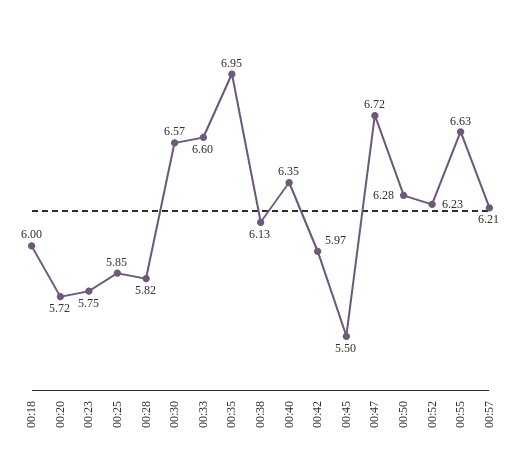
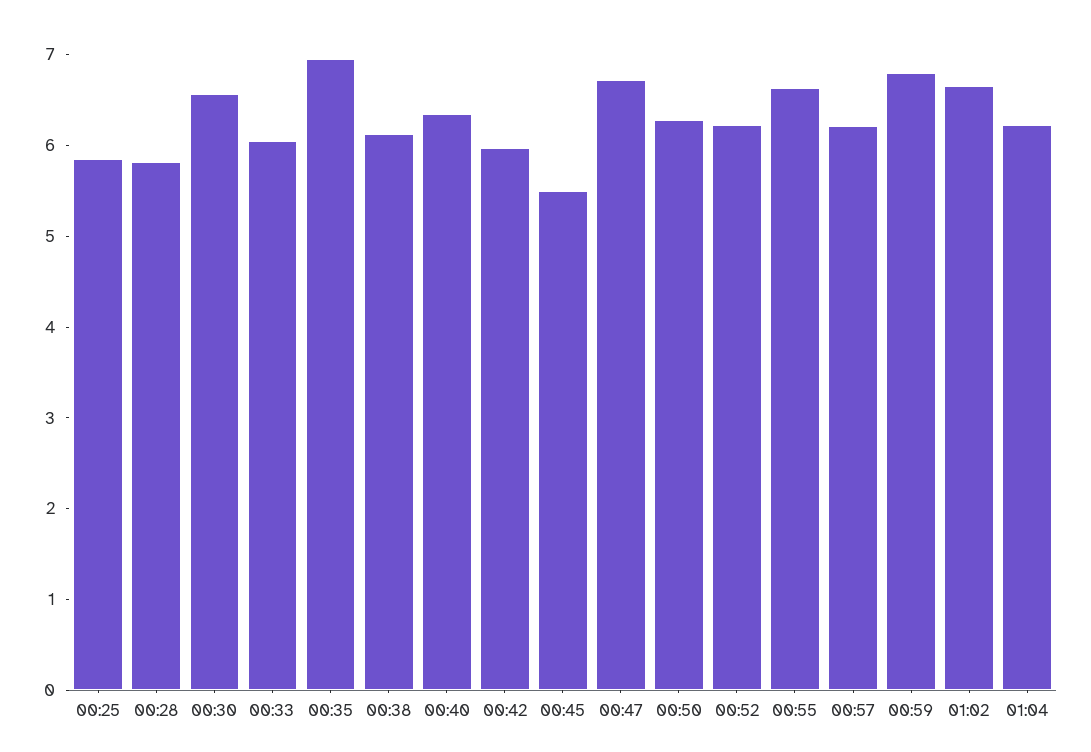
00:18: 6 -> none
00:20: 5.72 -> none
00:23: 5.75 -> none
00:33: 6.6 -> 6
00:59: none -> 6.8
01:02: none -> 6.6
01:04: none -> 6.2

